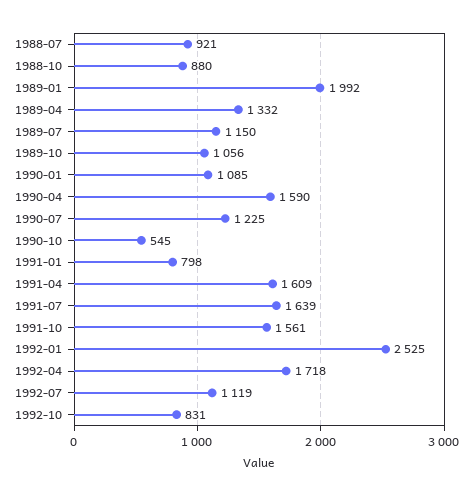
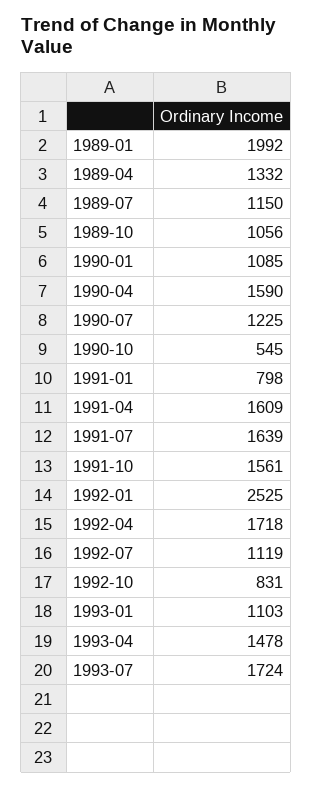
1988-07: 921 -> none
1988-10: 880 -> none
1993-01: none -> 1103
1993-04: none -> 1478
1993-07: none -> 1724

